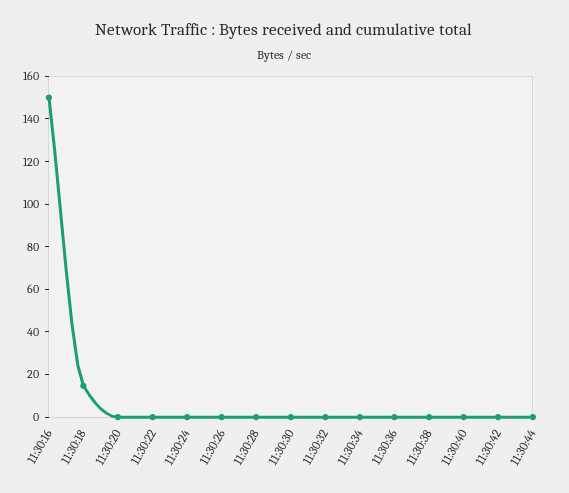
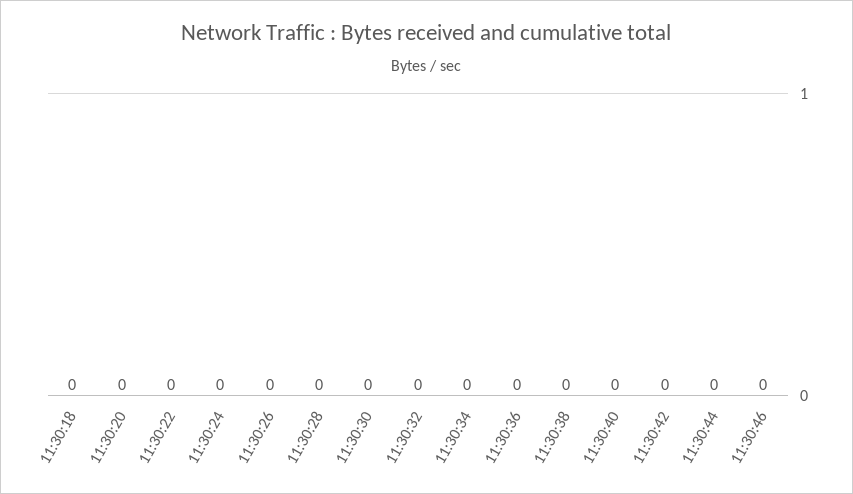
11:30:16: 150 -> none
11:30:18: 15 -> 0
11:30:46: none -> 0

